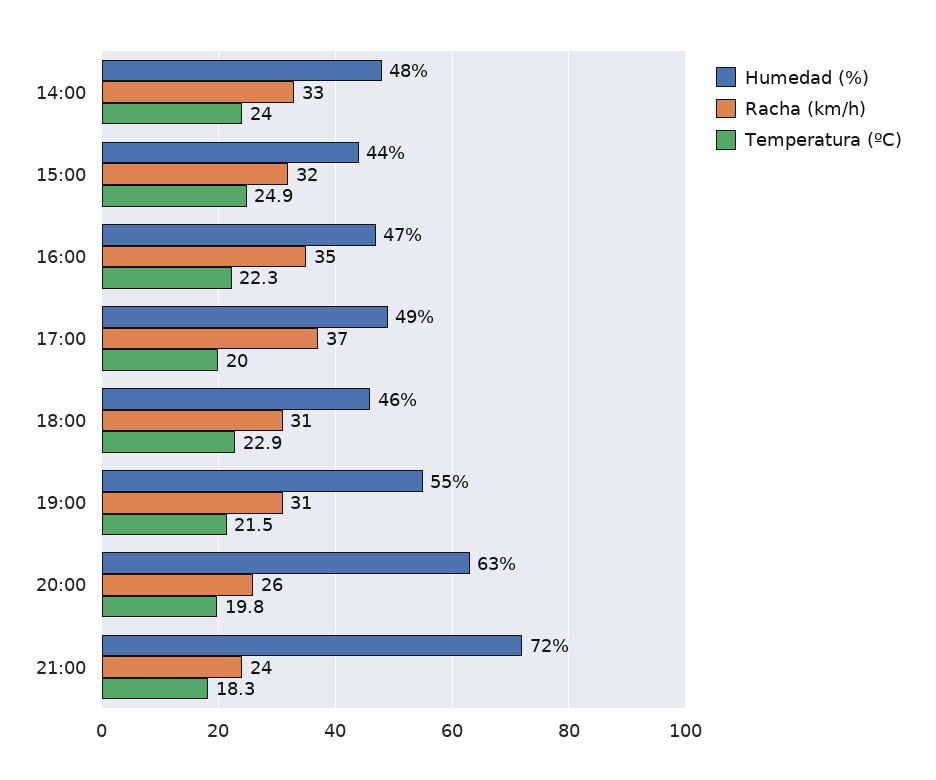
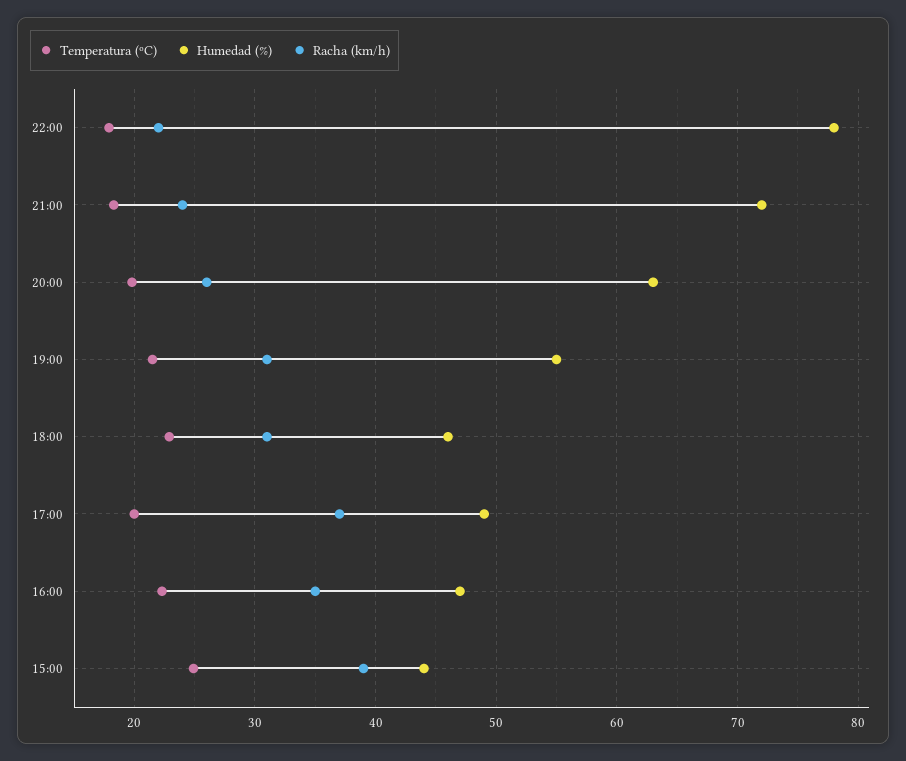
Humedad (%), 14:00: 48 -> none
Racha (km/h), 14:00: 33 -> none
Temperatura (ºC), 14:00: 24 -> none
Racha (km/h), 15:00: 32 -> 39
Temperatura (ºC), 22:00: none -> 18
Humedad (%), 22:00: none -> 78
Racha (km/h), 22:00: none -> 22

